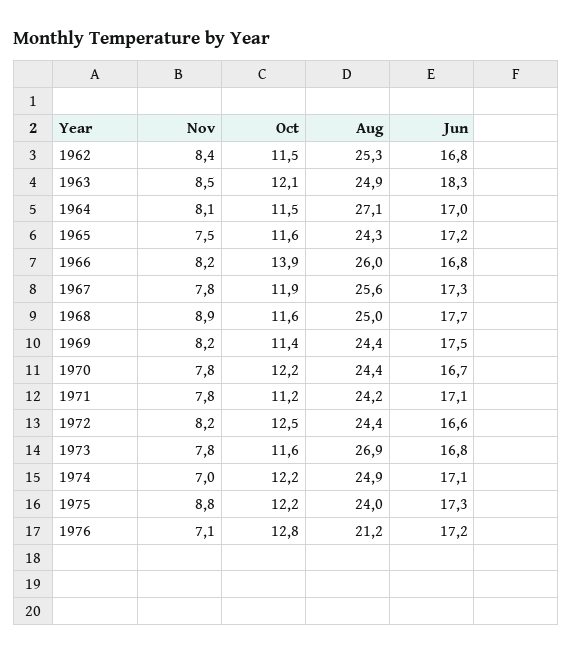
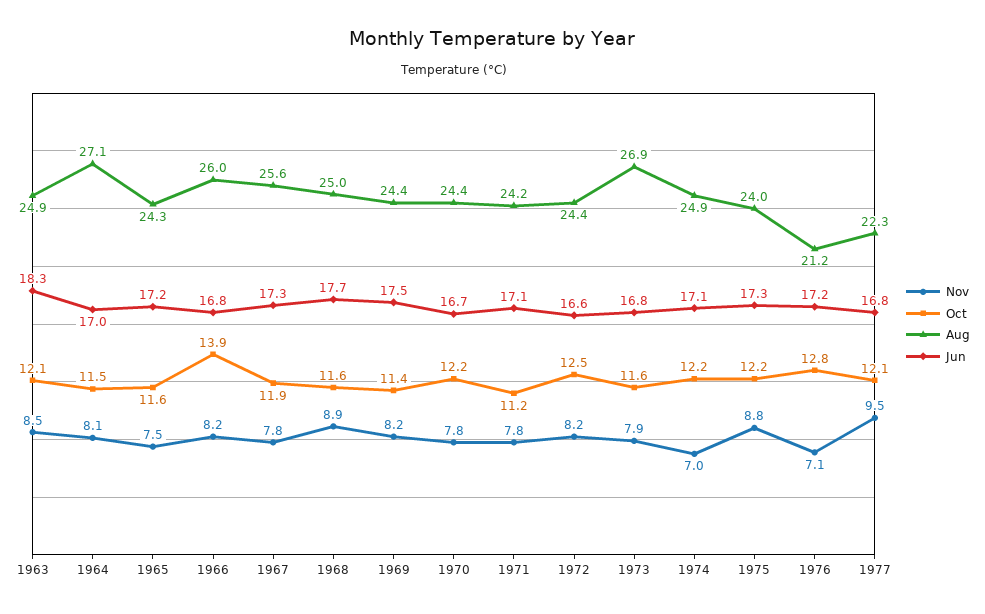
Nov, 1962: 8.4 -> none
Oct, 1962: 11.5 -> none
Aug, 1962: 25.3 -> none
Jun, 1962: 16.8 -> none
Nov, 1973: 7.8 -> 7.9
Nov, 1977: none -> 9.5
Oct, 1977: none -> 12.1
Aug, 1977: none -> 22.3
Jun, 1977: none -> 16.8

